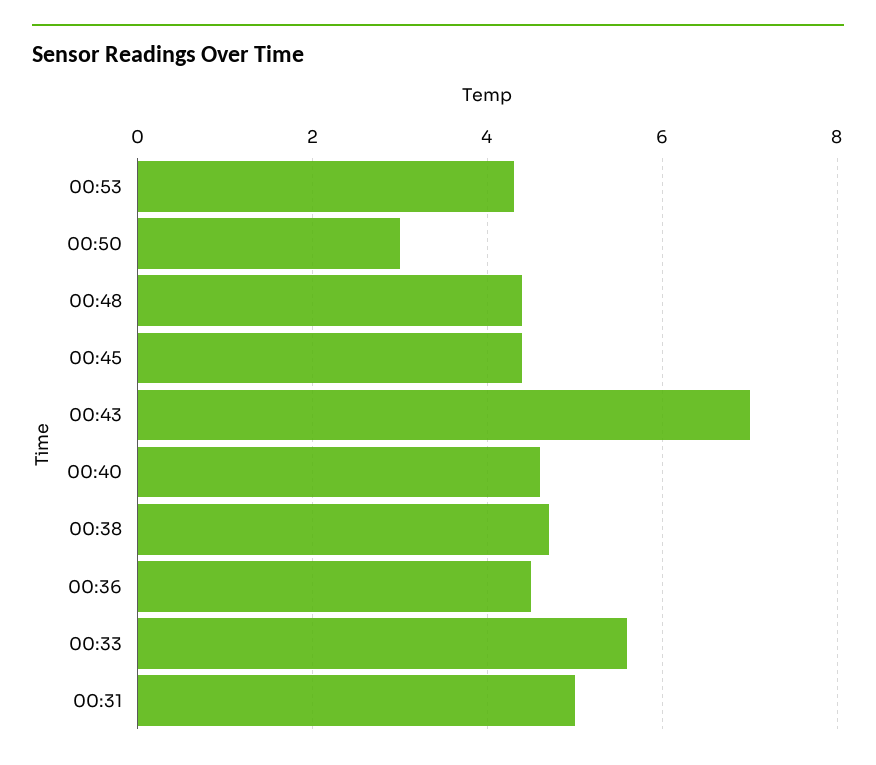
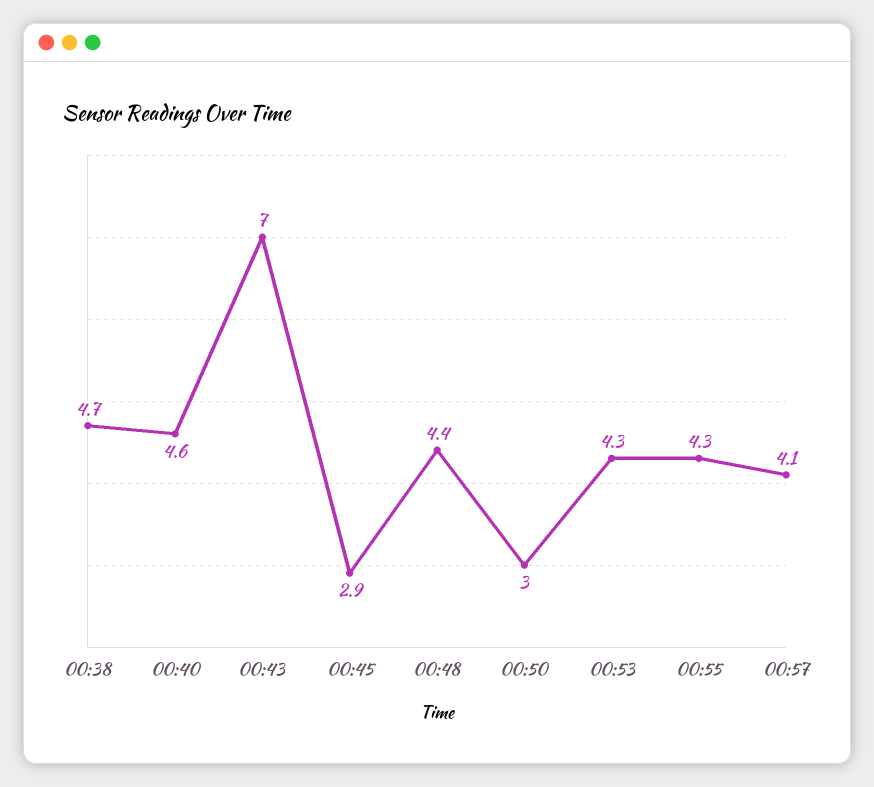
00:45: 4.5 -> 2.9
00:36: 4.5 -> none
00:33: 5.5 -> none
00:31: 5 -> none
00:55: none -> 4.3
00:57: none -> 4.1

